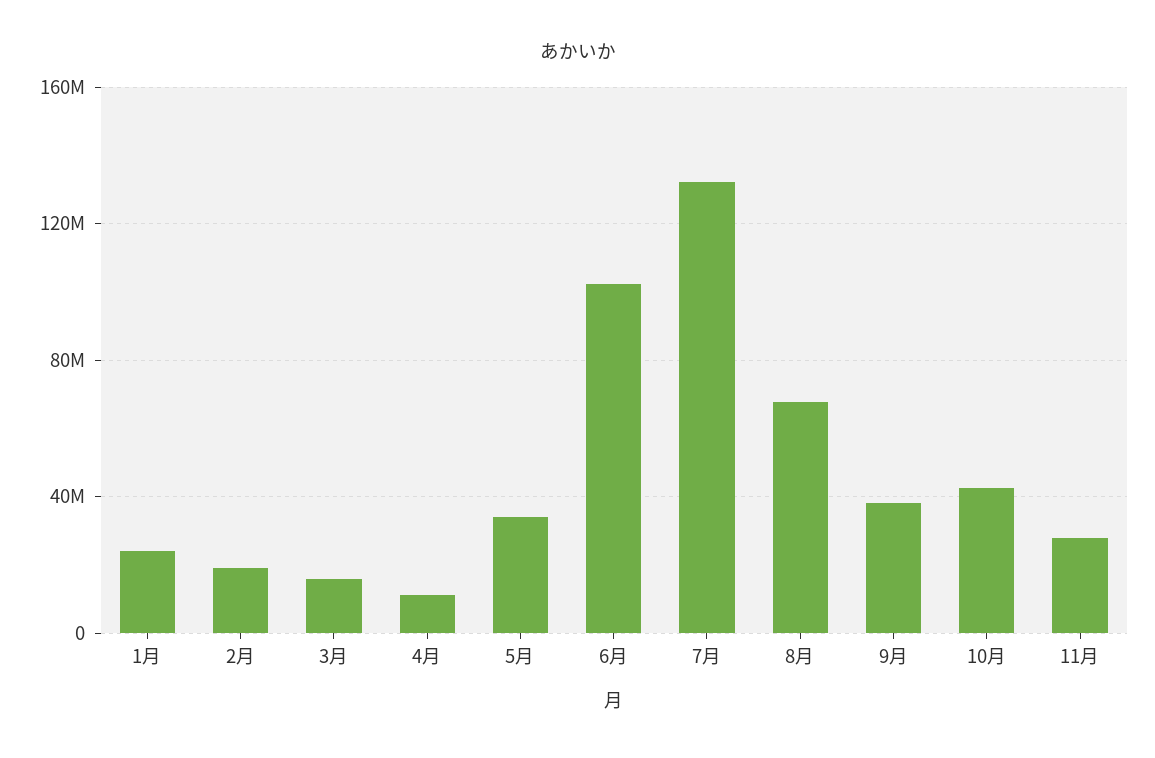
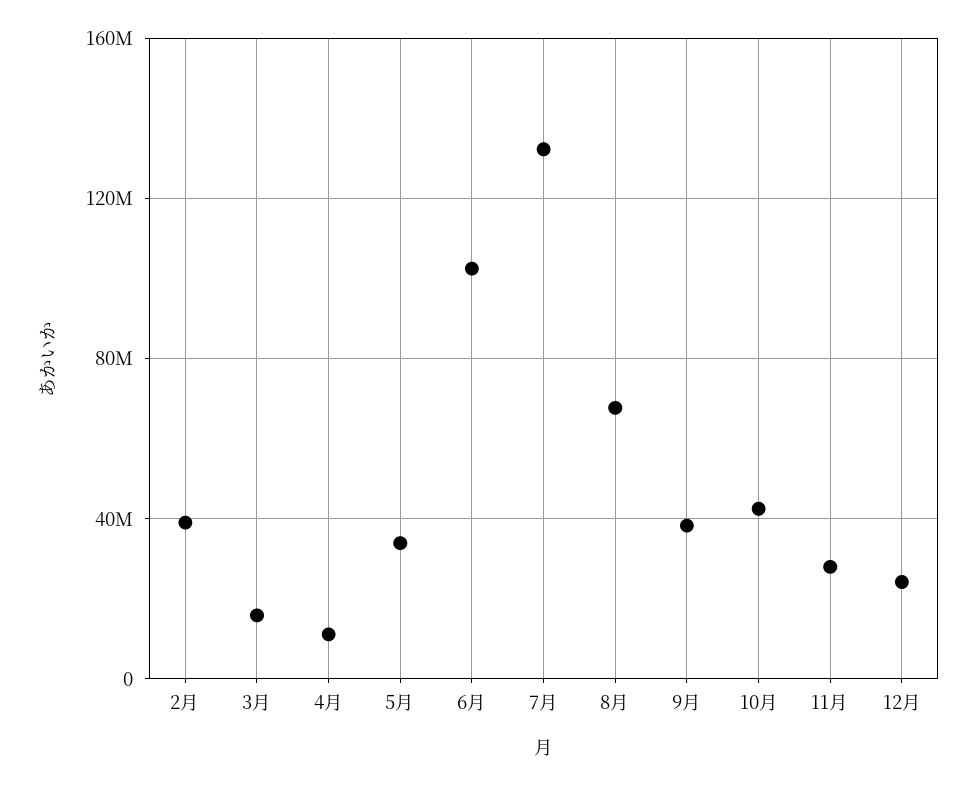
1月: 25000000 -> none
2月: 20000000 -> 40000000
12月: none -> 25000000

